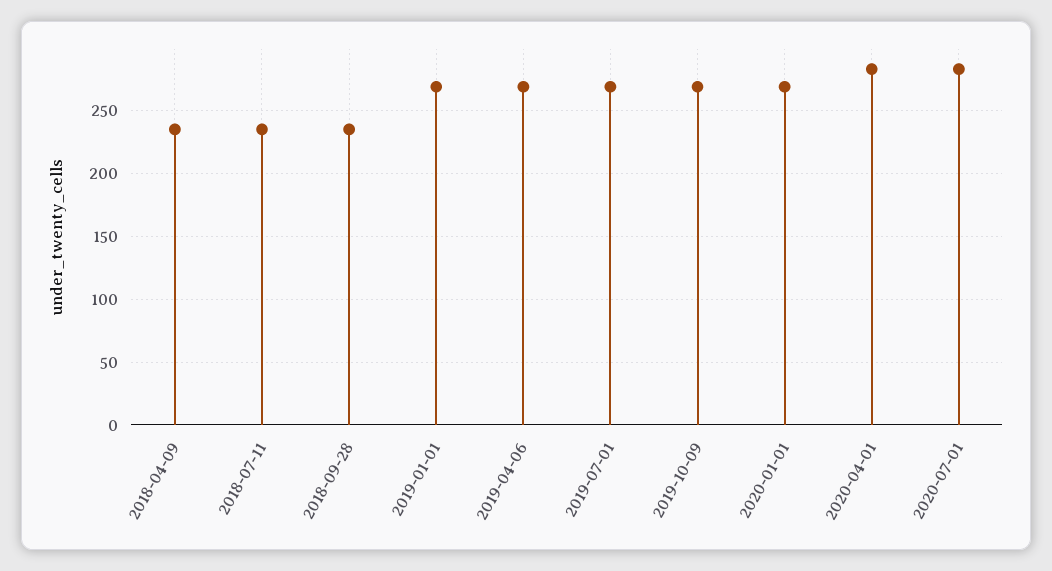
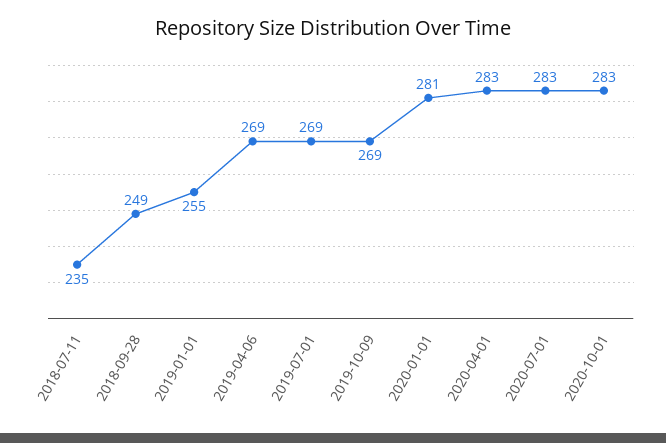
2018-04-09: 235 -> none
2018-09-28: 235 -> 249
2019-01-01: 270 -> 255
2020-01-01: 270 -> 281
2020-10-01: none -> 283

